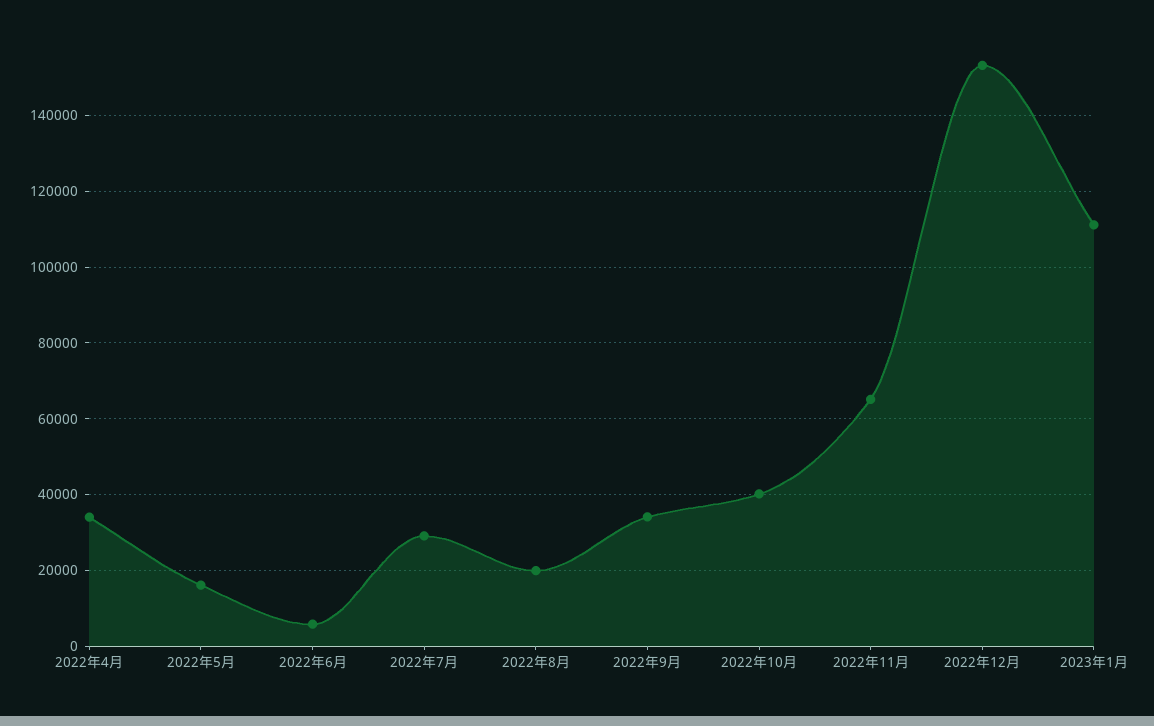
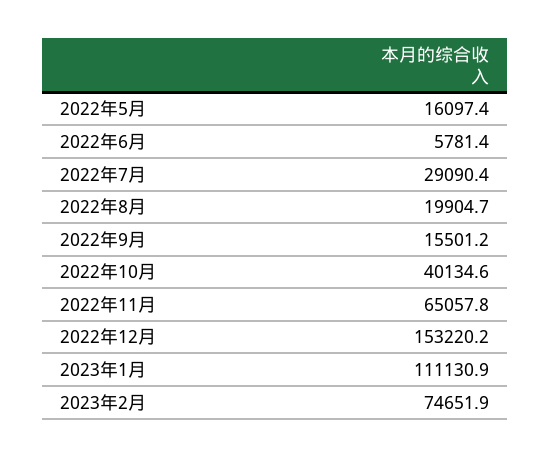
2022年4月: 34000 -> none
2022年9月: 34000 -> 15501.2
2023年2月: none -> 74651.9

